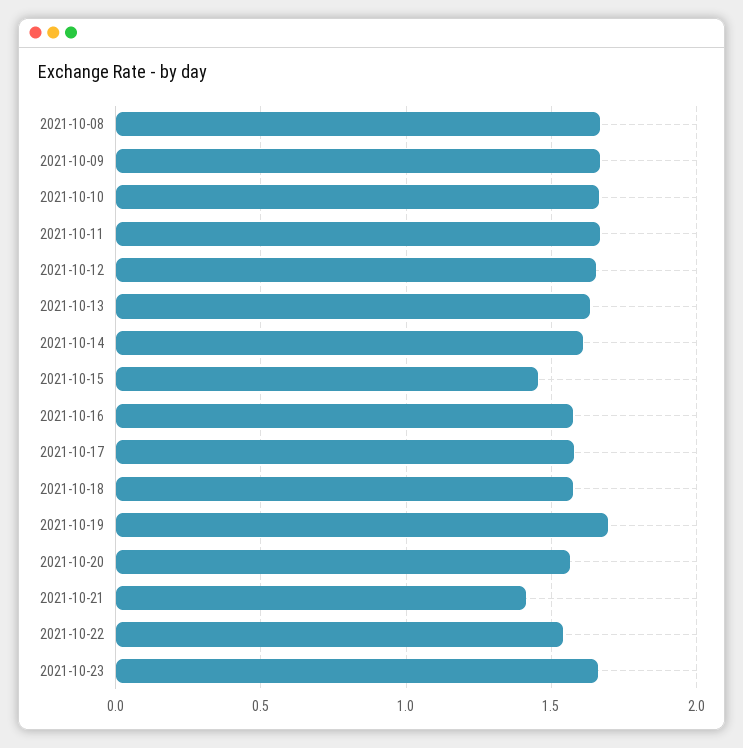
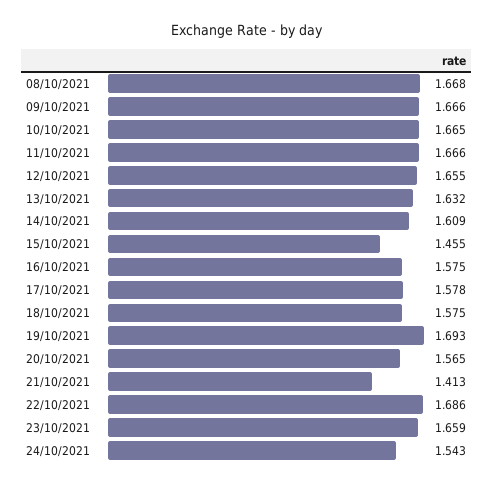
2021-10-22: 1.55 -> 1.686
24/10/2021: none -> 1.543

